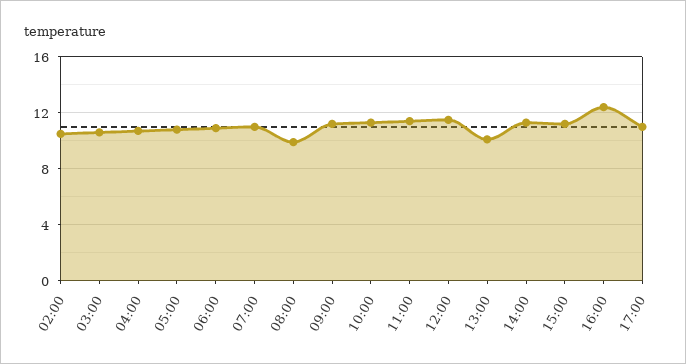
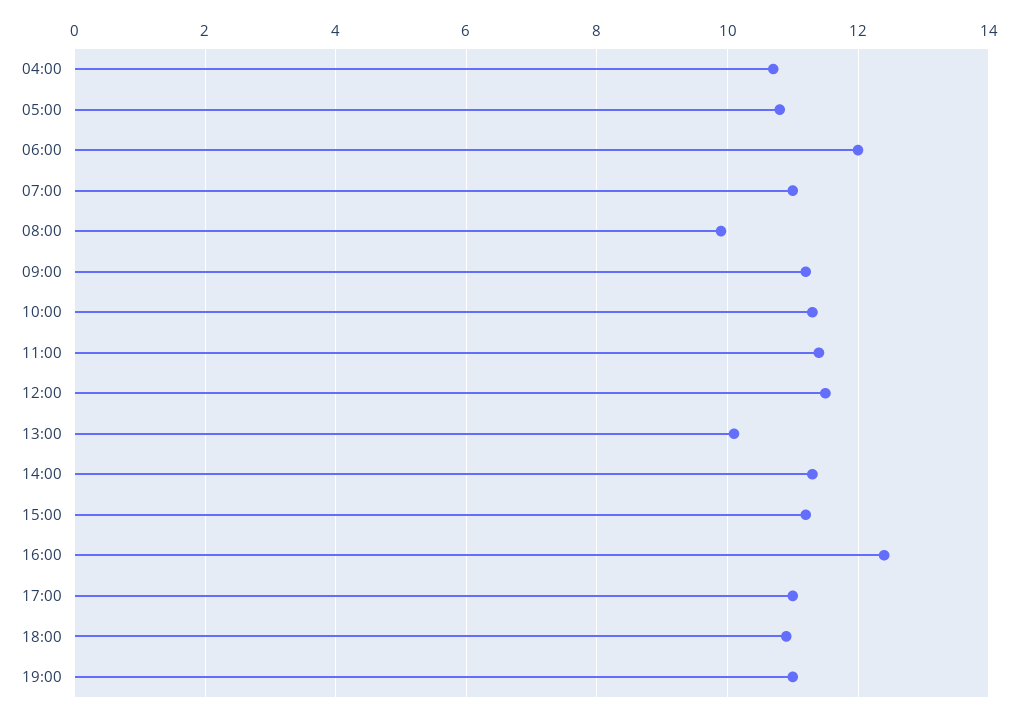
02:00: 10.5 -> none
03:00: 10.5 -> none
06:00: 11 -> 12
18:00: none -> 11
19:00: none -> 11

